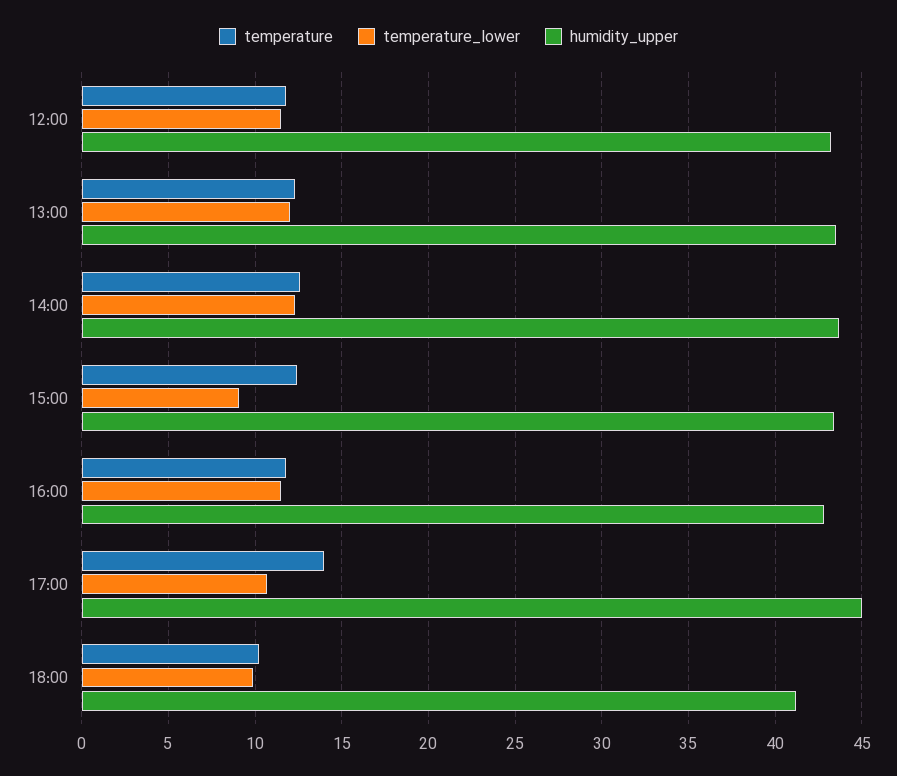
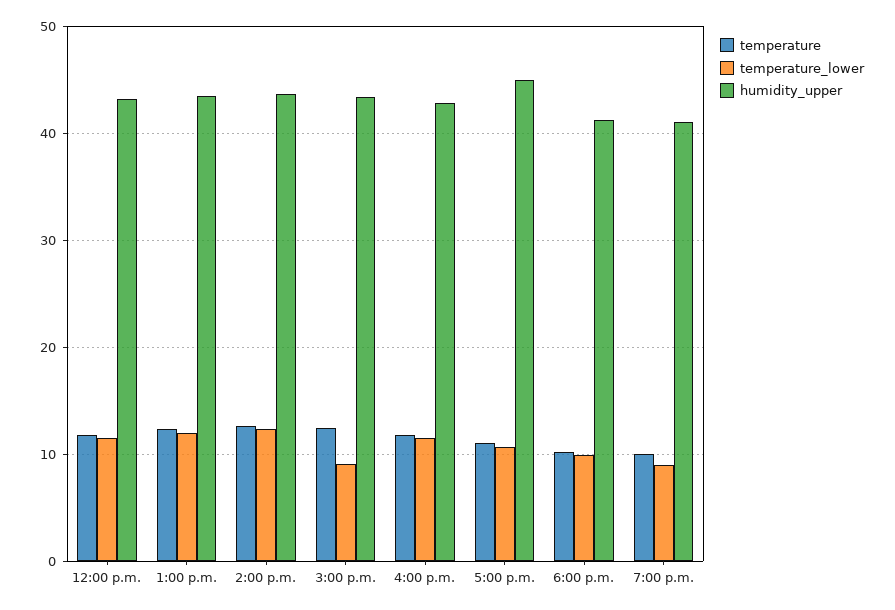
temperature, 17:00: 14 -> 11
temperature, 7:00 p.m.: none -> 10
temperature_lower, 7:00 p.m.: none -> 9
humidity_upper, 7:00 p.m.: none -> 41

